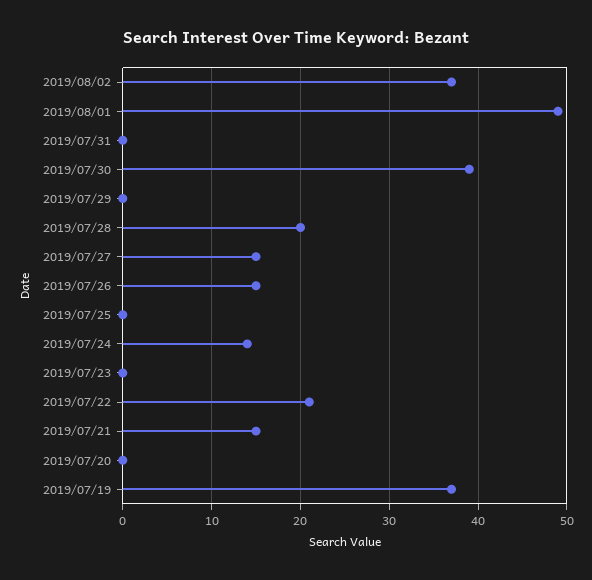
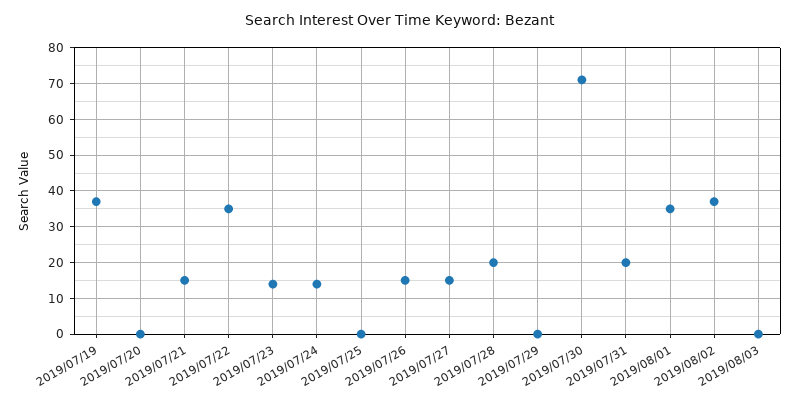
2019/08/01: 49 -> 35
2019/07/31: 0 -> 20
2019/07/30: 39 -> 70
2019/07/23: 0 -> 15
2019/07/22: 21 -> 35
2019/08/03: none -> 0

